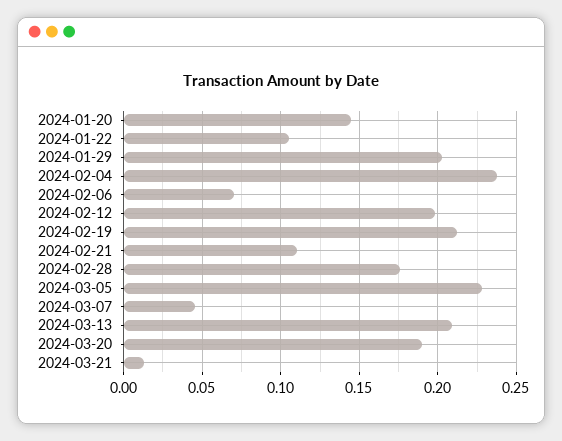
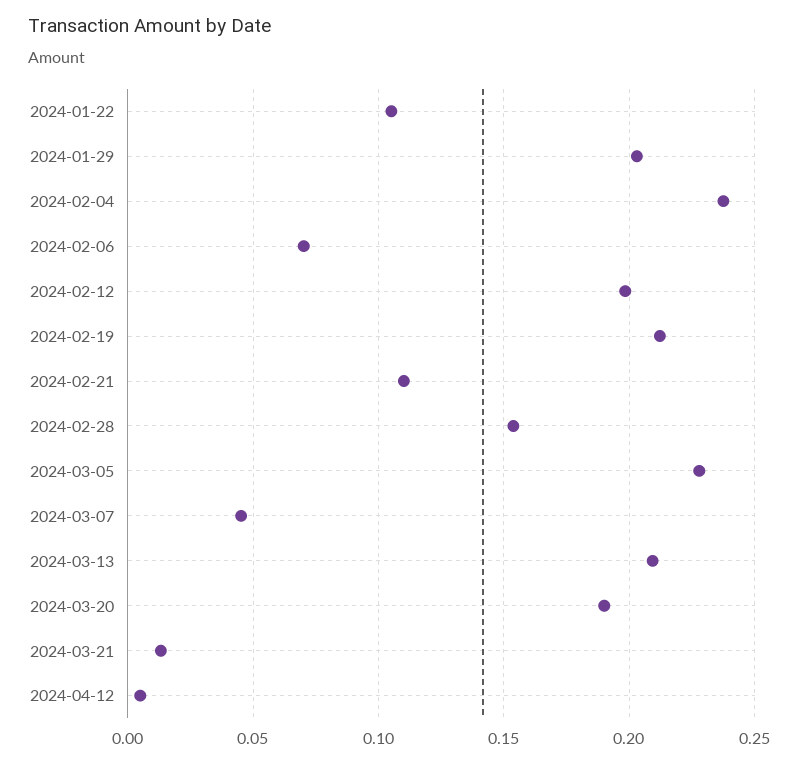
2024-01-20: 0.145 -> none
2024-02-28: 0.175 -> 0.155
2024-04-12: none -> 0.005

